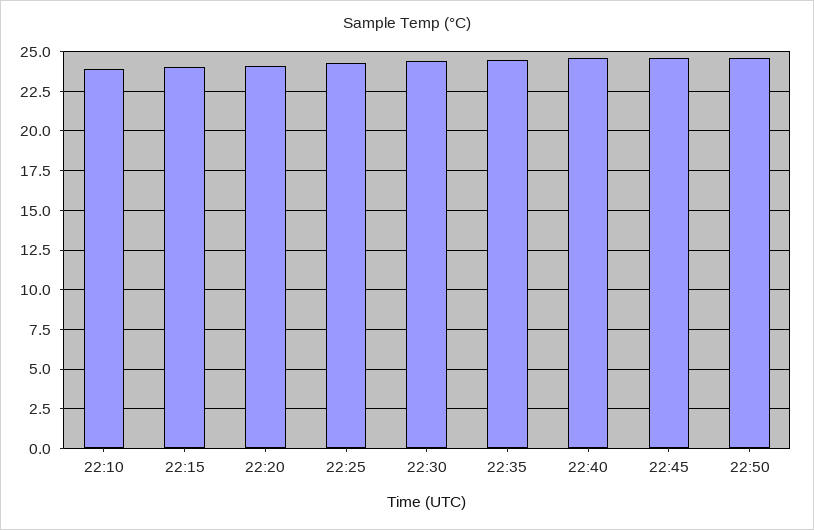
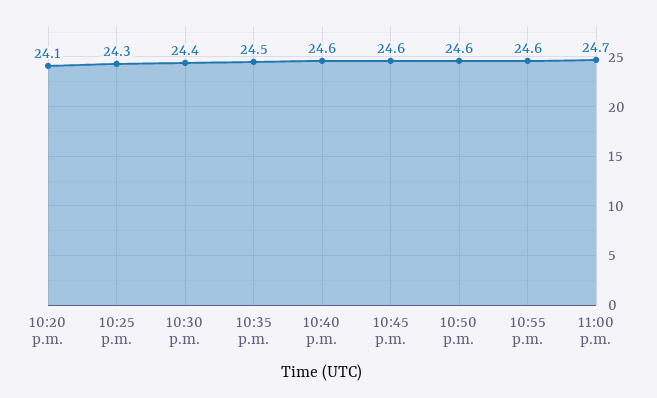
22:10: 24 -> none
22:15: 24 -> none
10:55 p.m.: none -> 24.6
11:00 p.m.: none -> 24.7

